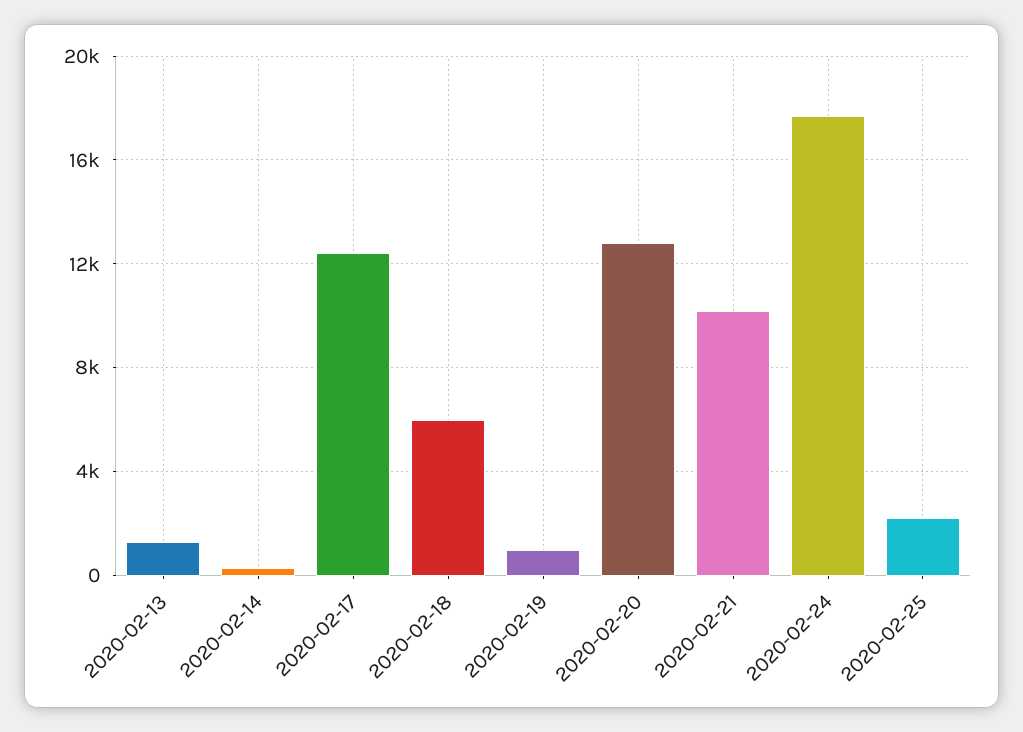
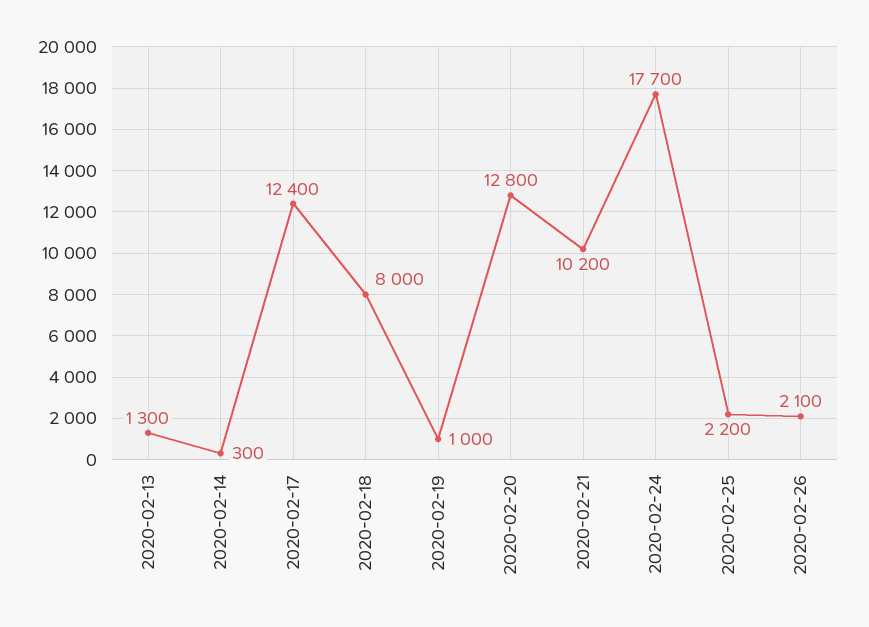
2020-02-18: 6000 -> 8000
2020-02-26: none -> 2100

